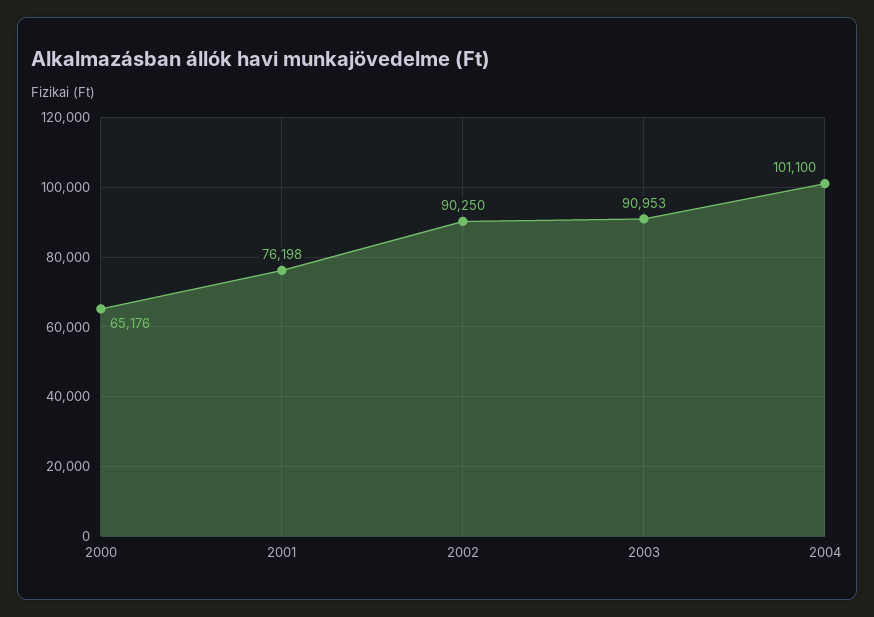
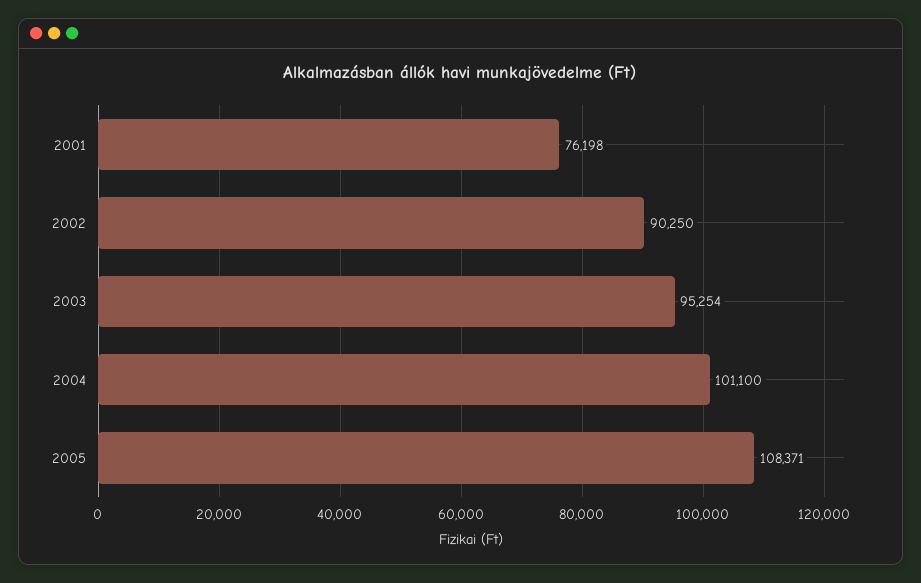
2000: 65176 -> none
2003: 90953 -> 95254
2005: none -> 108371

